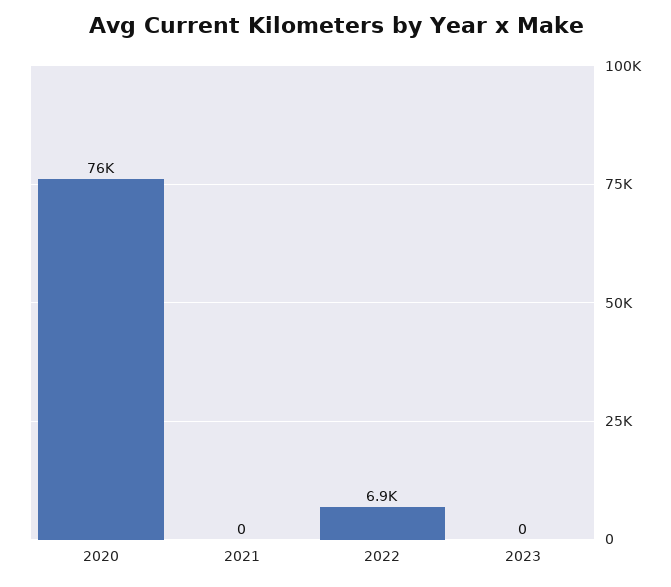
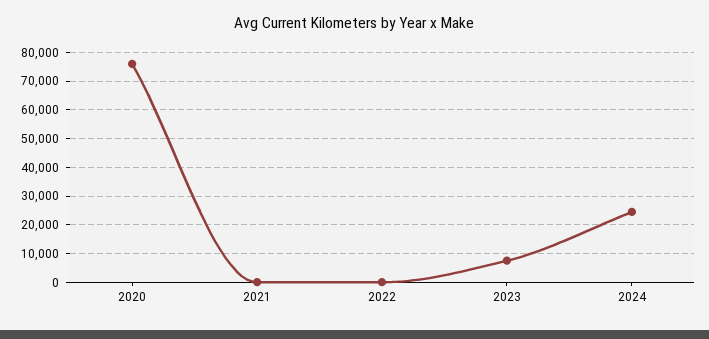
2022: 6900 -> 0
2023: 0 -> 7500
2024: none -> 25000

